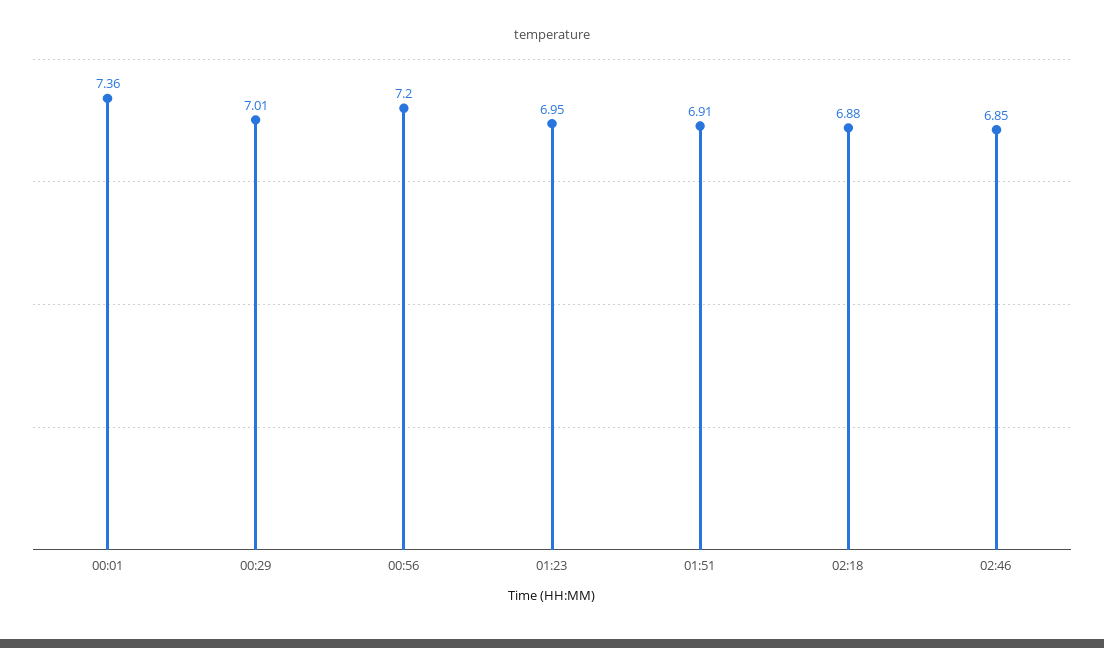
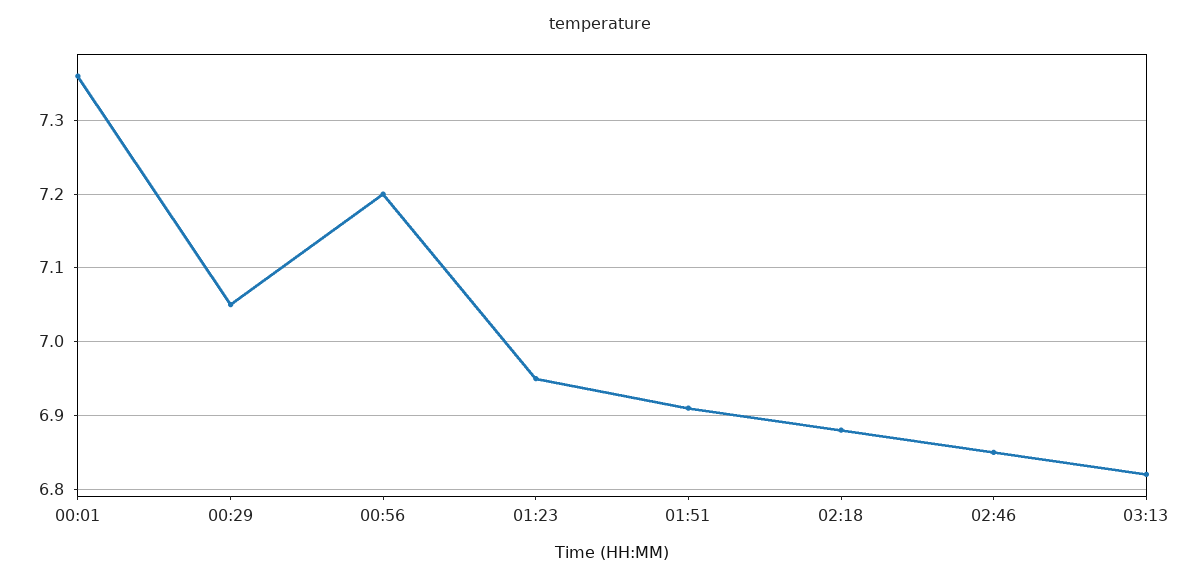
00:29: 7.01 -> 7.05
03:13: none -> 6.82

